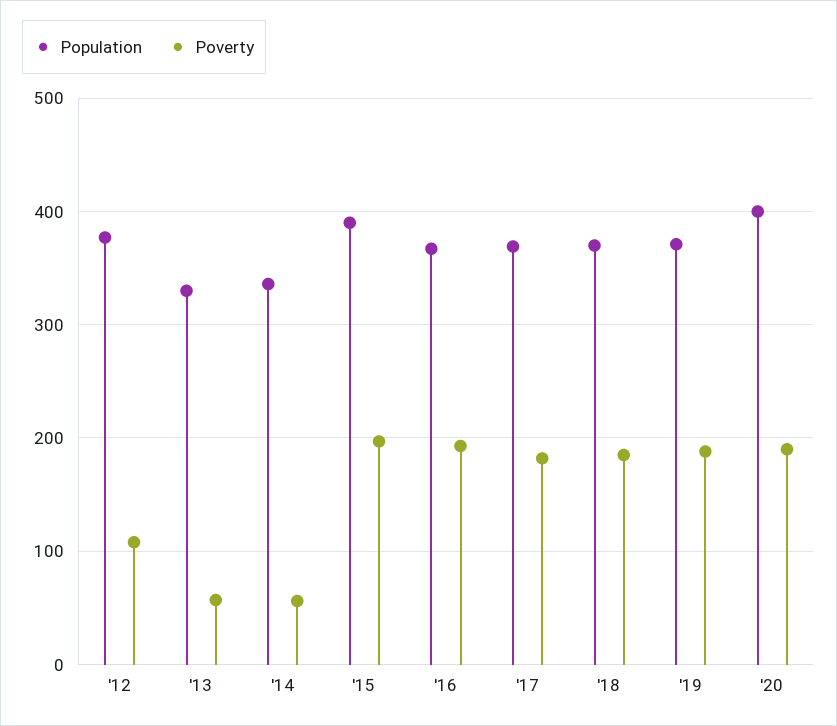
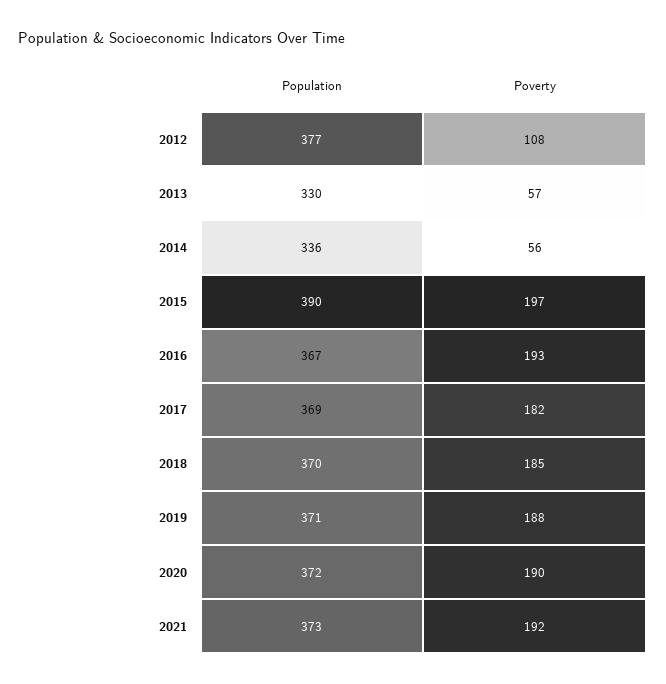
Population, '20: 400 -> 372
Population, 2021: none -> 373
Poverty, 2021: none -> 192

